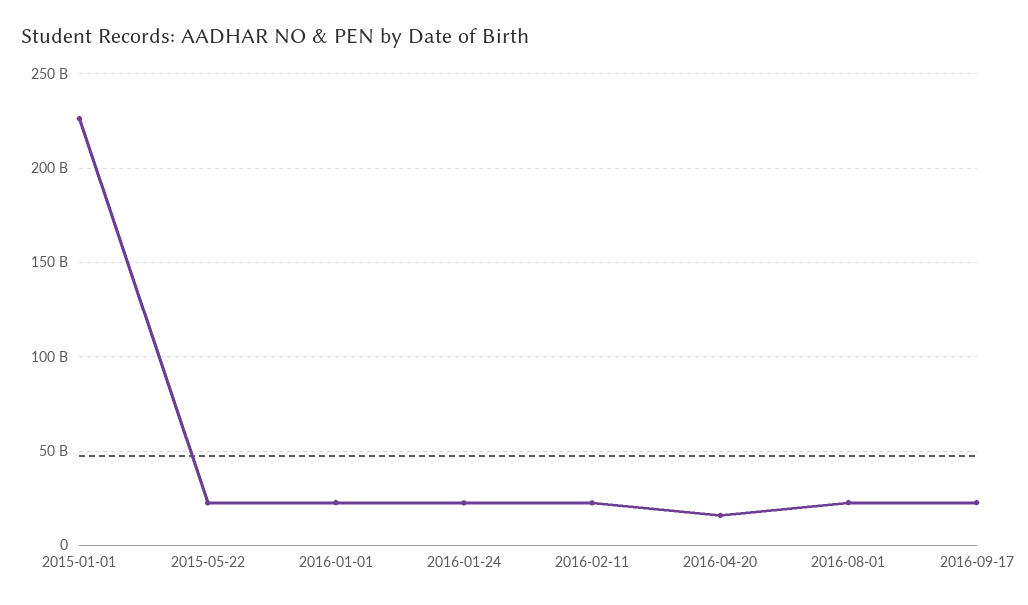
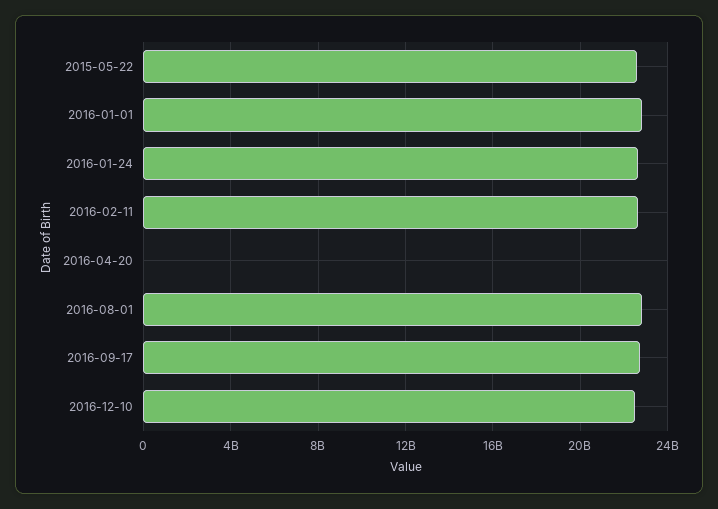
2015-01-01: 225000000000 -> none
2016-04-20: 15000000000 -> 0
2016-12-10: none -> 22500000000

